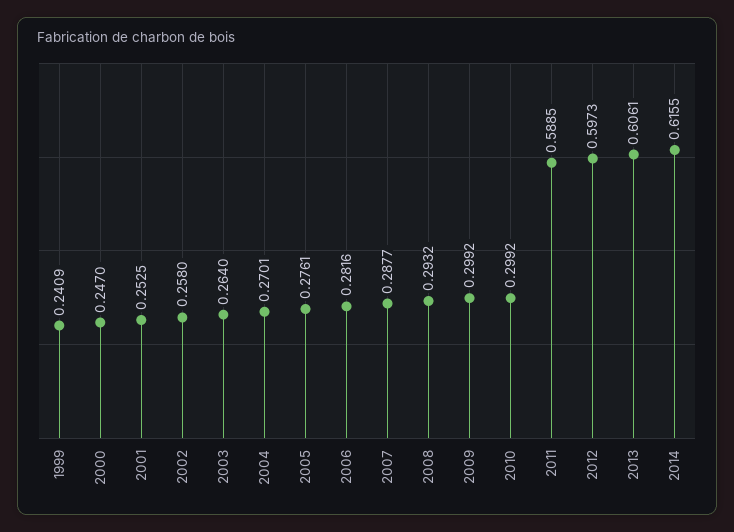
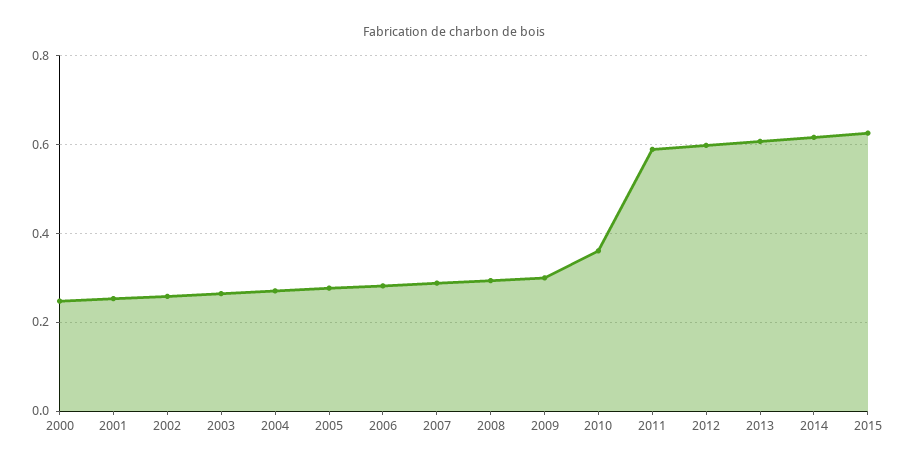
1999: 0.2409 -> none
2010: 0.2992 -> 0.36
2015: none -> 0.62

